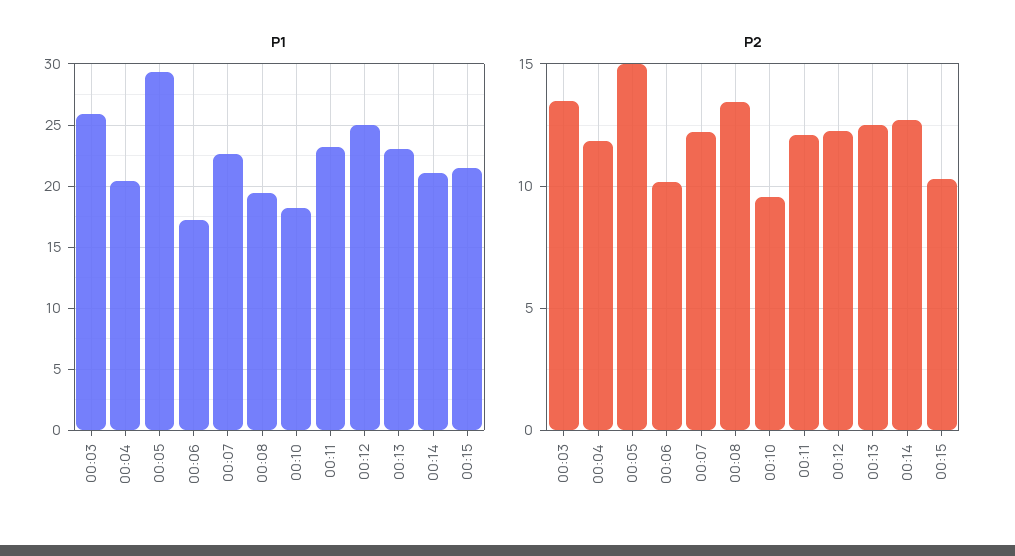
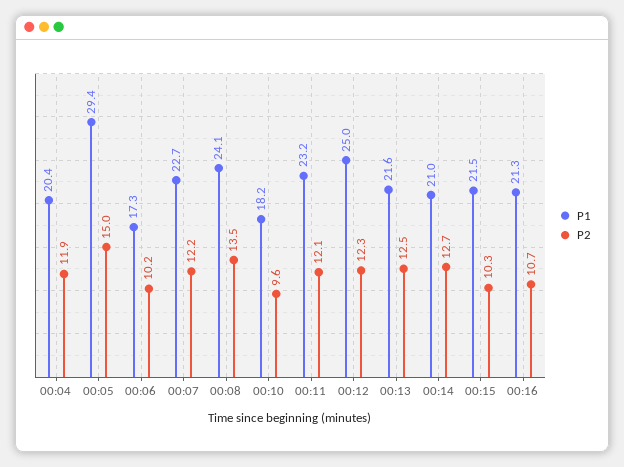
P1, 00:03: 26 -> none
P1, 00:08: 19.5 -> 24.1
P1, 00:13: 23 -> 21.6
P2, 00:03: 13.5 -> none
P1, 00:16: none -> 21.3
P2, 00:16: none -> 10.7

